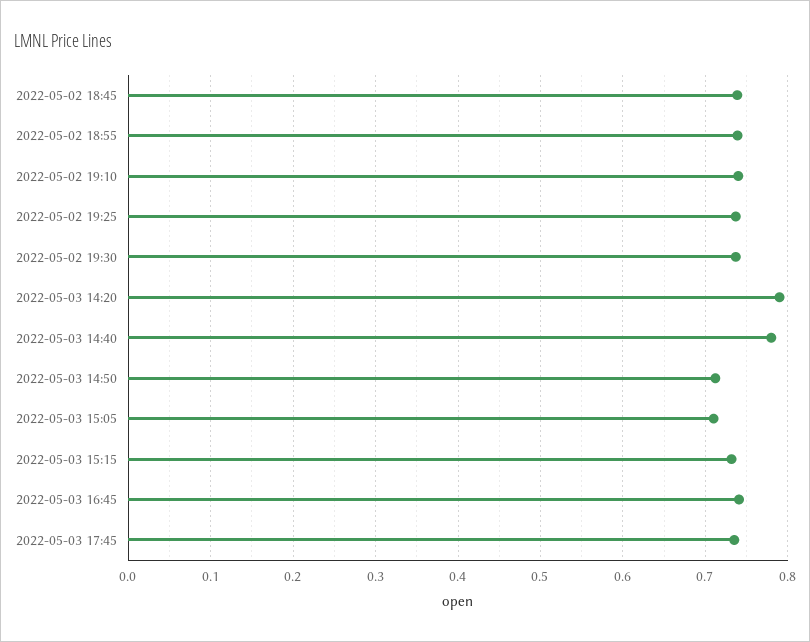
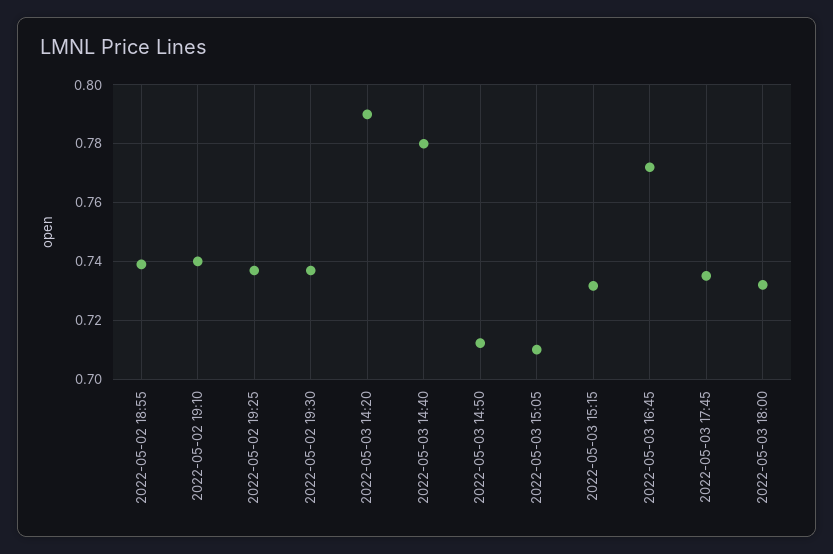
2022-05-02 18:45: 0.74 -> none
2022-05-03 16:45: 0.74 -> 0.7725
2022-05-03 18:00: none -> 0.7325

